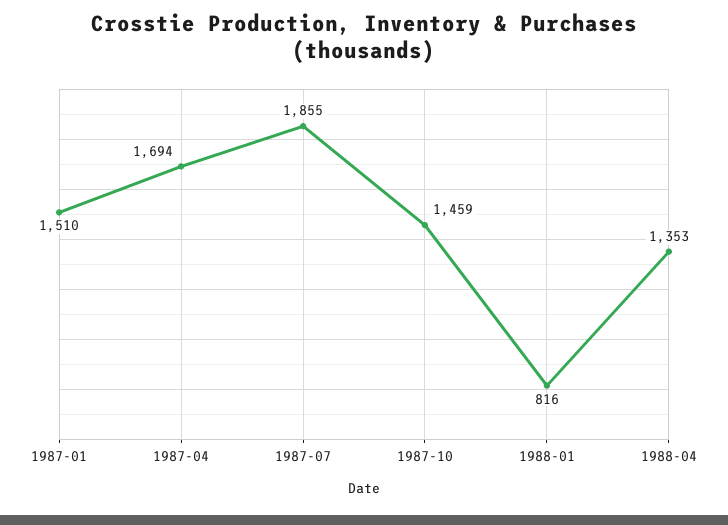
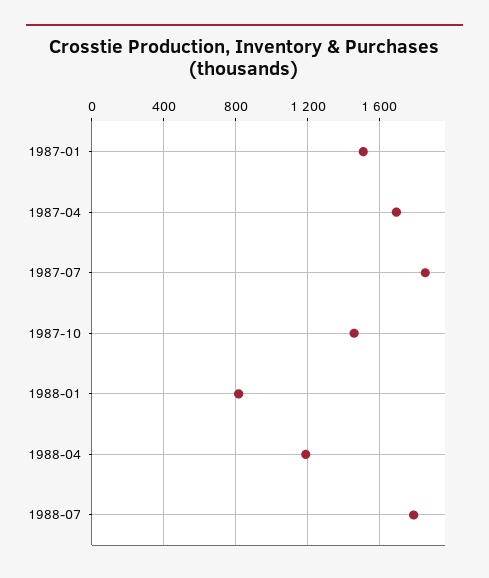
1988-04: 1353 -> 1200
1988-07: none -> 1800

